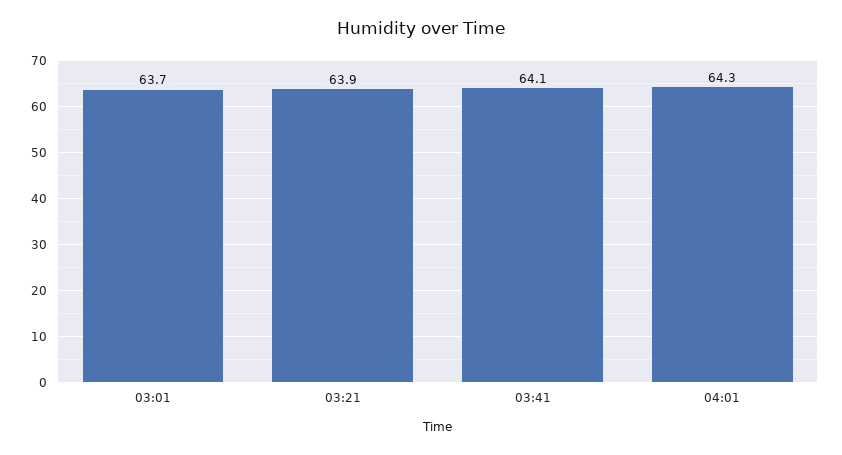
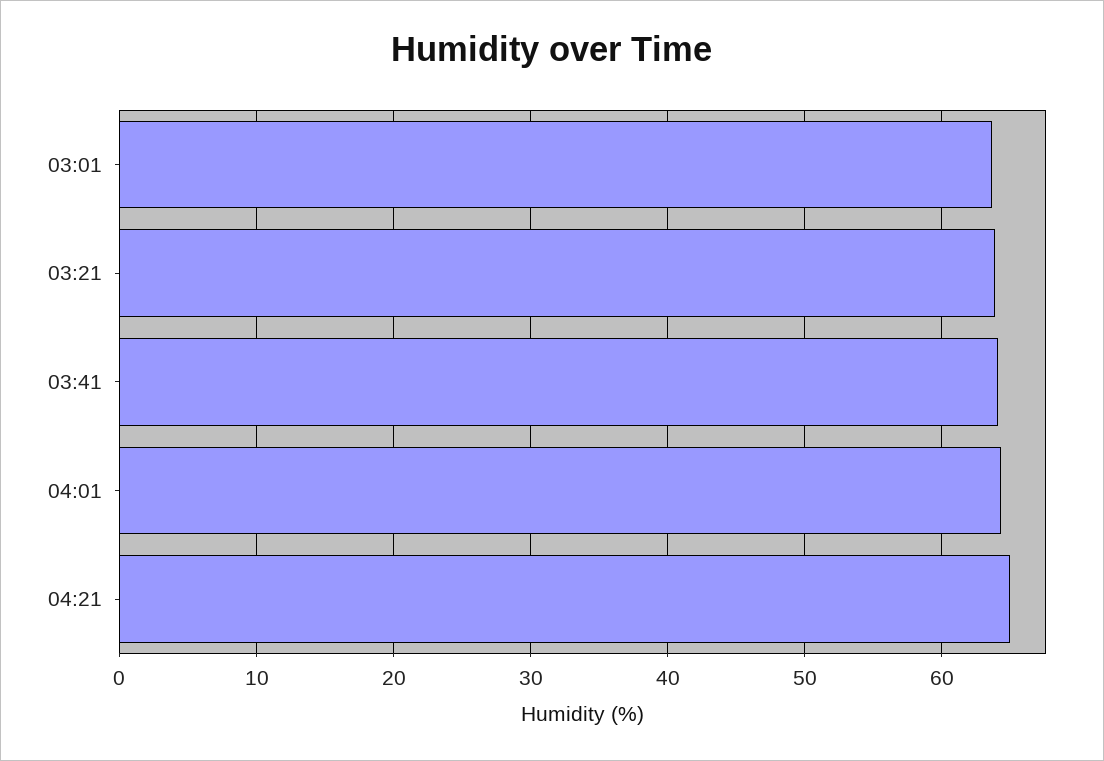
04:21: none -> 65

